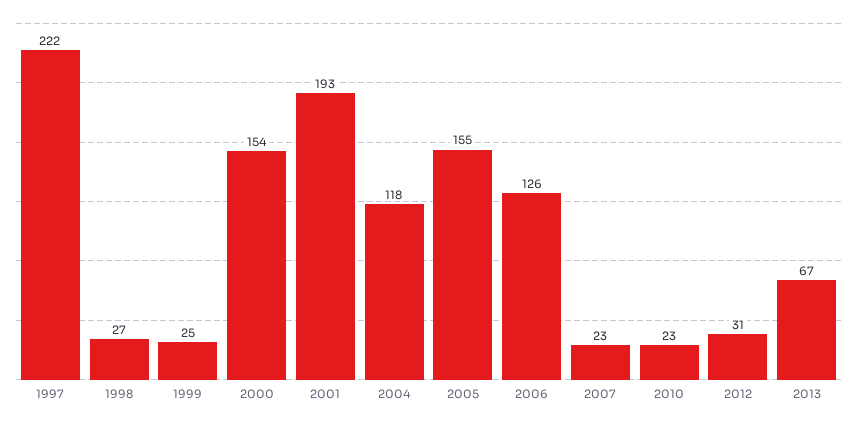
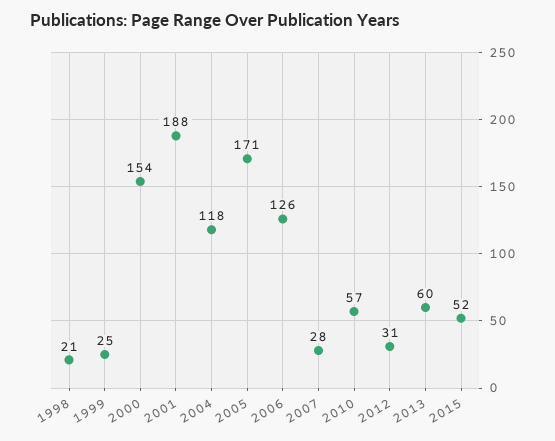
1997: 222 -> none
1998: 27 -> 21
2001: 193 -> 188
2005: 155 -> 171
2007: 23 -> 28
2010: 23 -> 57
2013: 67 -> 60
2015: none -> 52

